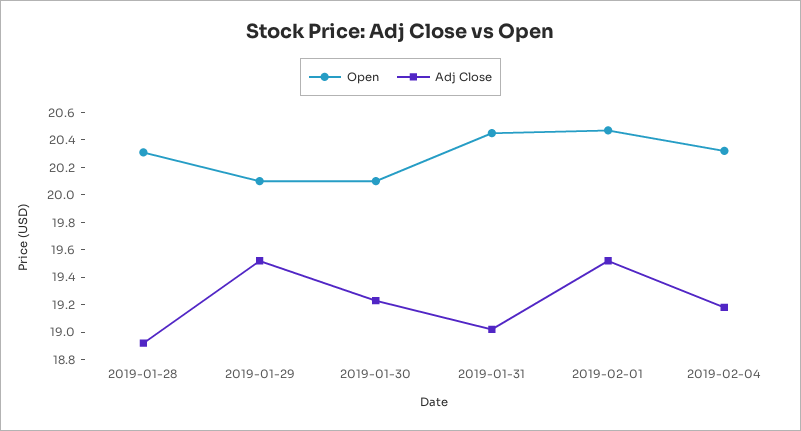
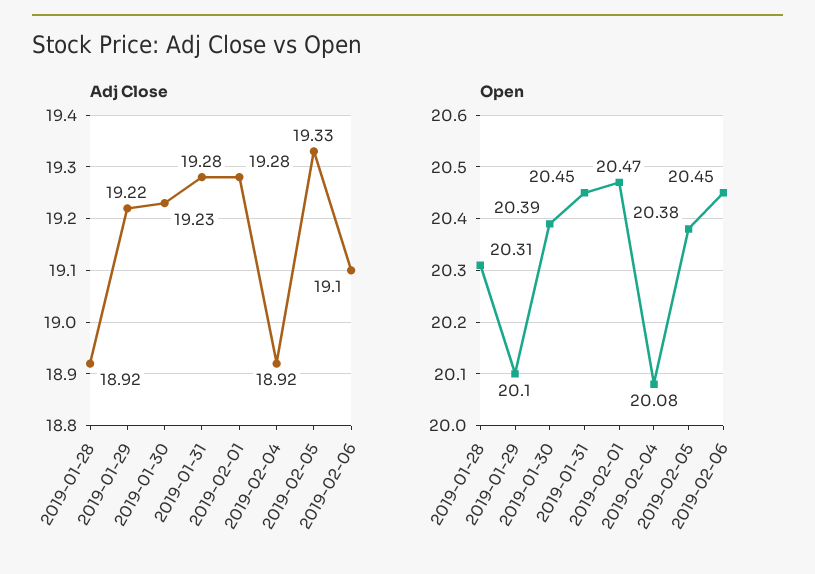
Adj Close, 2019-01-29: 19.5 -> 19.22
Open, 2019-01-30: 20.1 -> 20.39
Adj Close, 2019-01-31: 19 -> 19.28
Adj Close, 2019-02-01: 19.5 -> 19.28
Open, 2019-02-04: 20.3 -> 20.08
Adj Close, 2019-02-04: 19.2 -> 18.92
Adj Close, 2019-02-05: none -> 19.33
Adj Close, 2019-02-06: none -> 19.1
Open, 2019-02-05: none -> 20.38
Open, 2019-02-06: none -> 20.45

